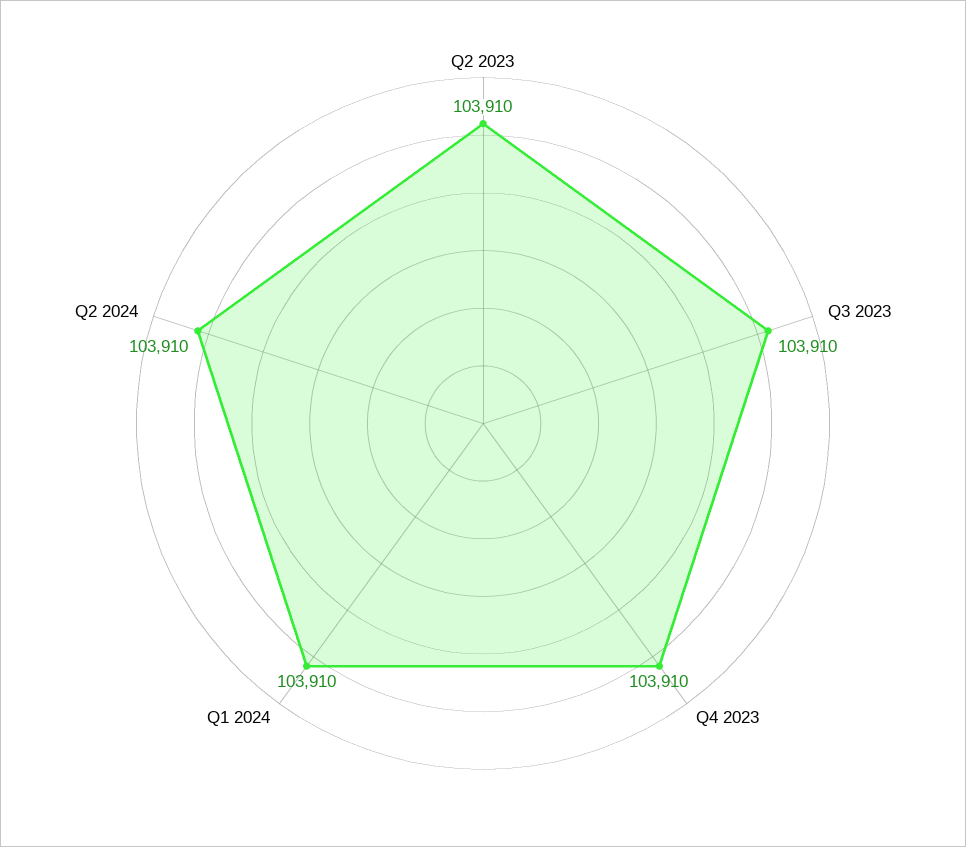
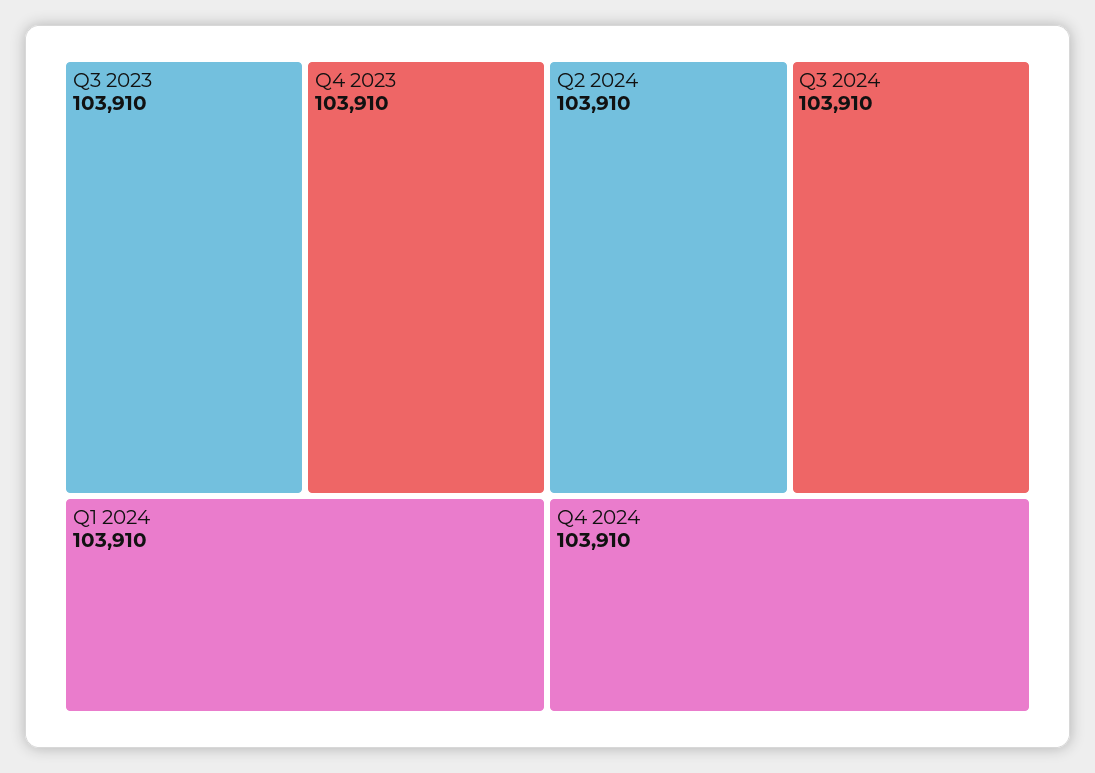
Q2 2023: 103910 -> none
Q3 2024: none -> 103910
Q4 2024: none -> 103910

